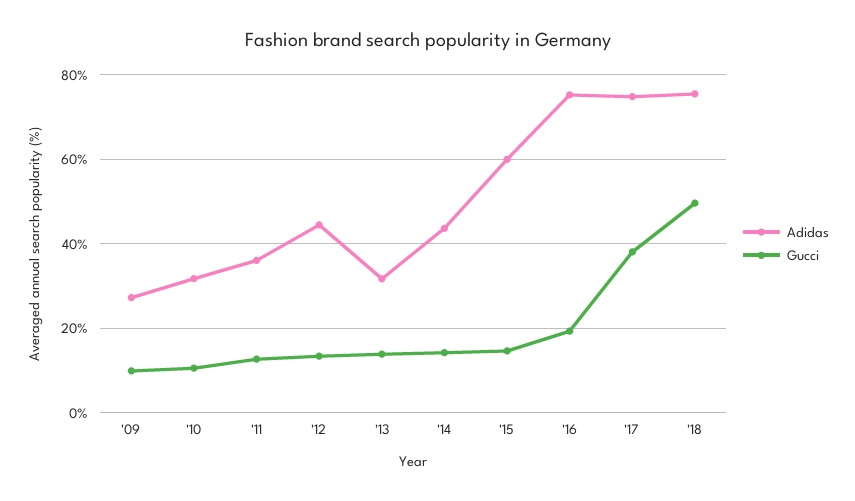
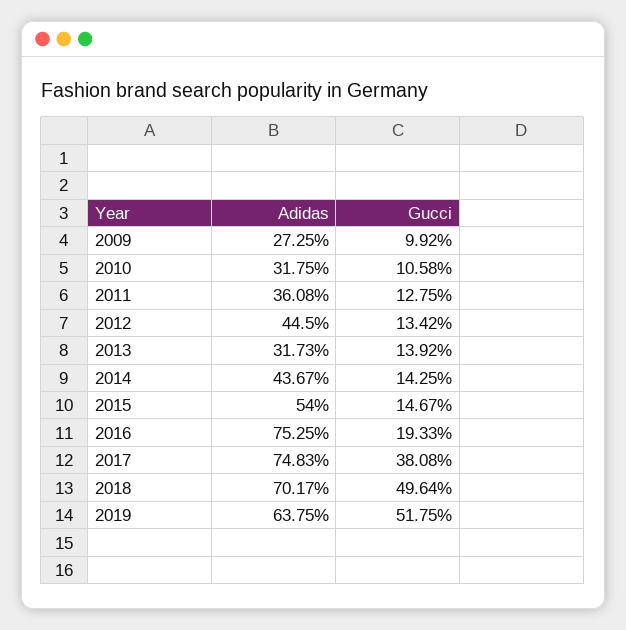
Adidas, '15: 60 -> 54
Adidas, '18: 76 -> 70.17
Adidas, 2019: none -> 63.75
Gucci, 2019: none -> 51.75

